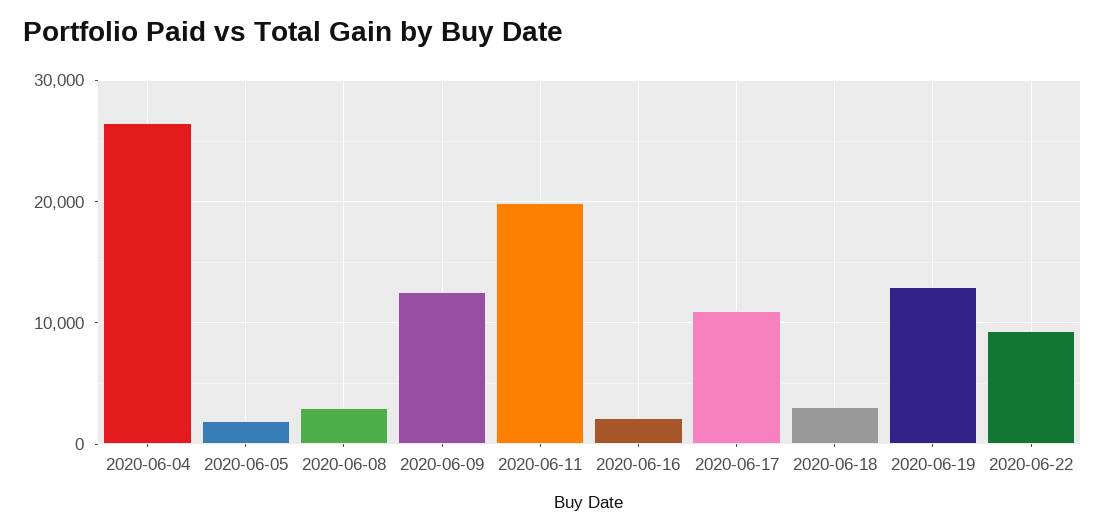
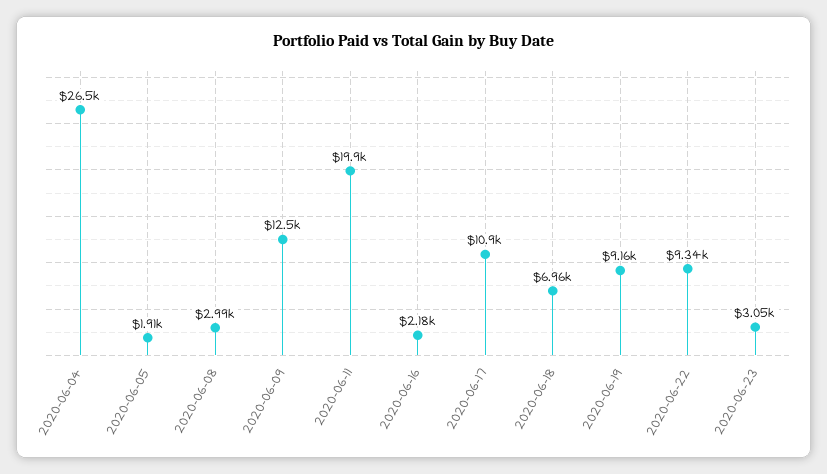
2020-06-18: 3000 -> 6960
2020-06-19: 13000 -> 9160
2020-06-23: none -> 3050

